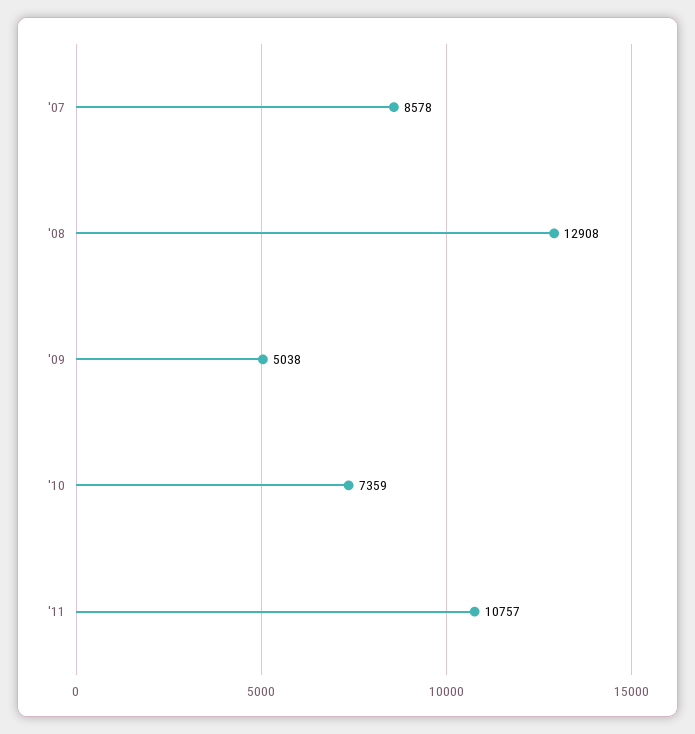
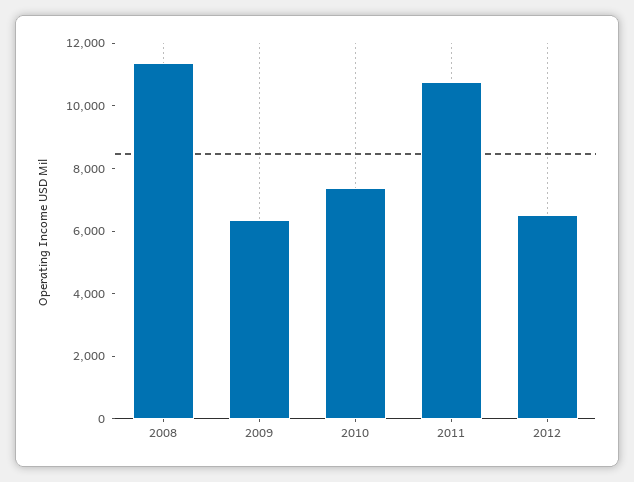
'07: 8578 -> none
'08: 12908 -> 11500
'09: 5038 -> 6500
2012: none -> 6500

